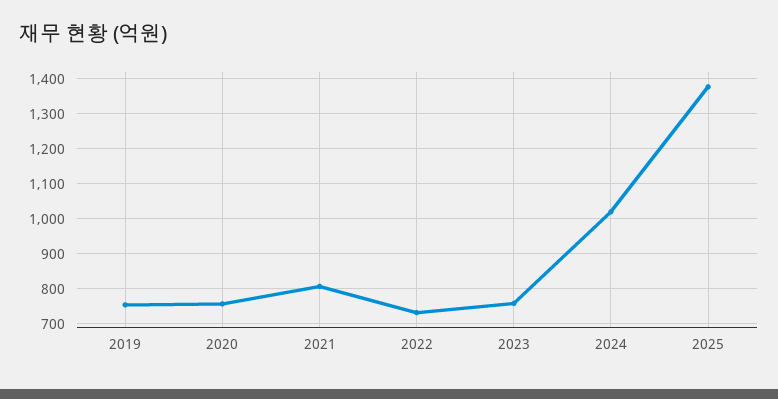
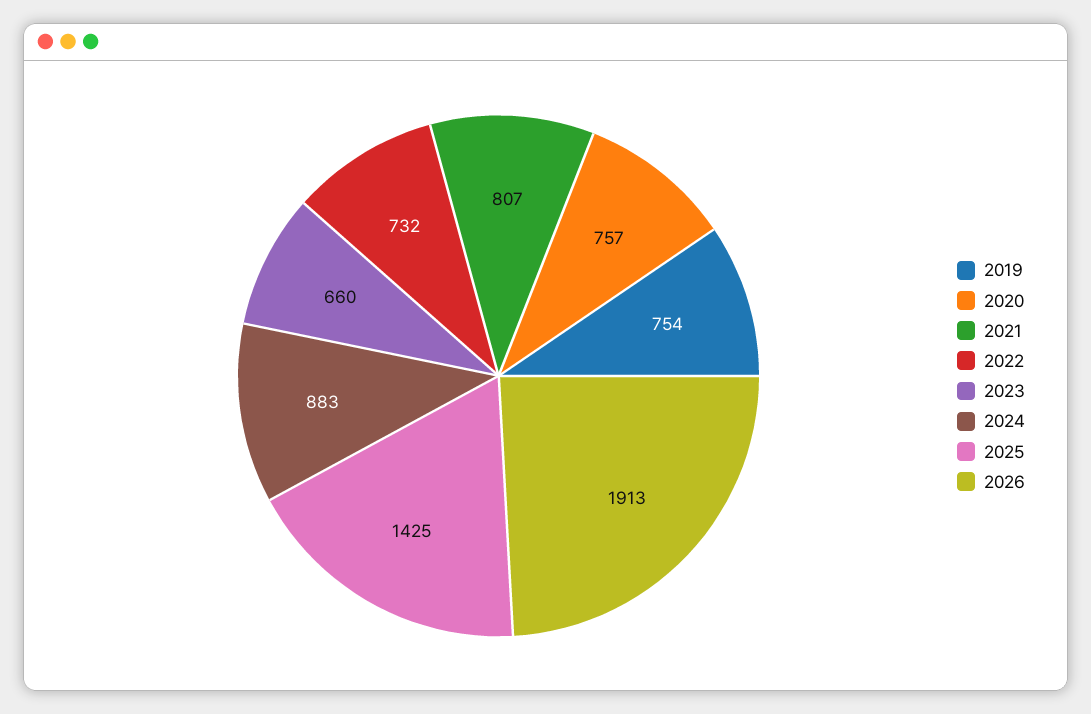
2023: 760 -> 660
2024: 1020 -> 883
2025: 1380 -> 1425
2026: none -> 1913

